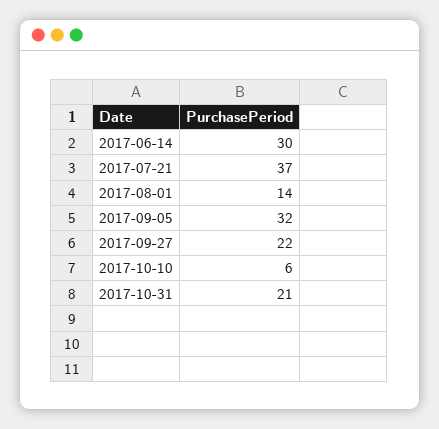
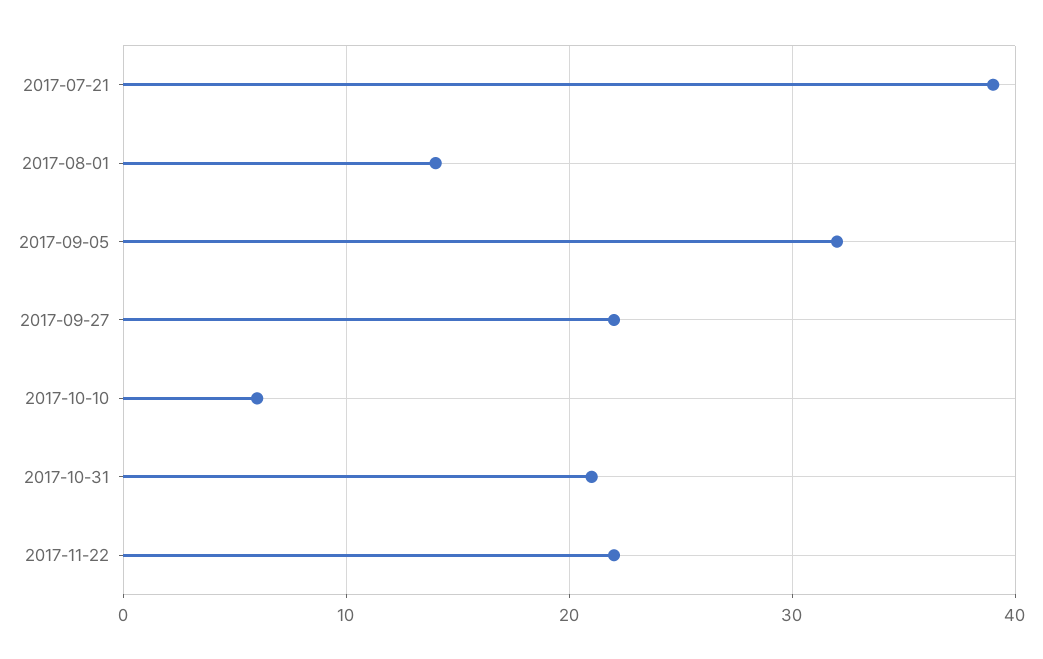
2017-06-14: 30 -> none
2017-07-21: 37 -> 39
2017-11-22: none -> 22

